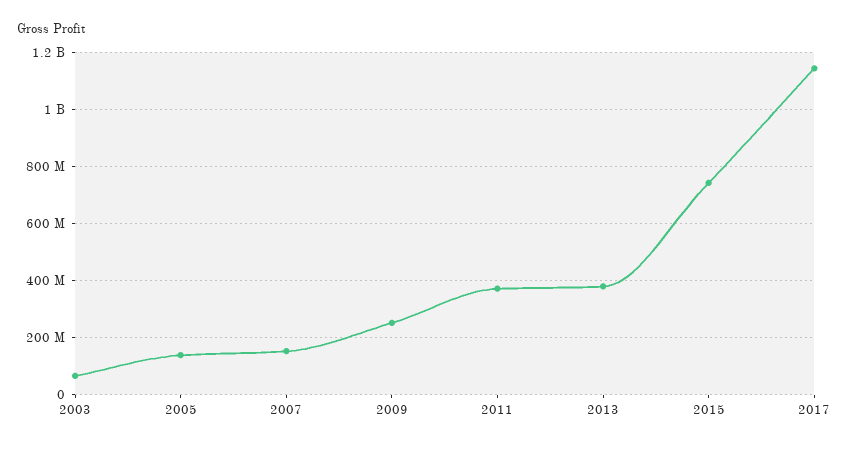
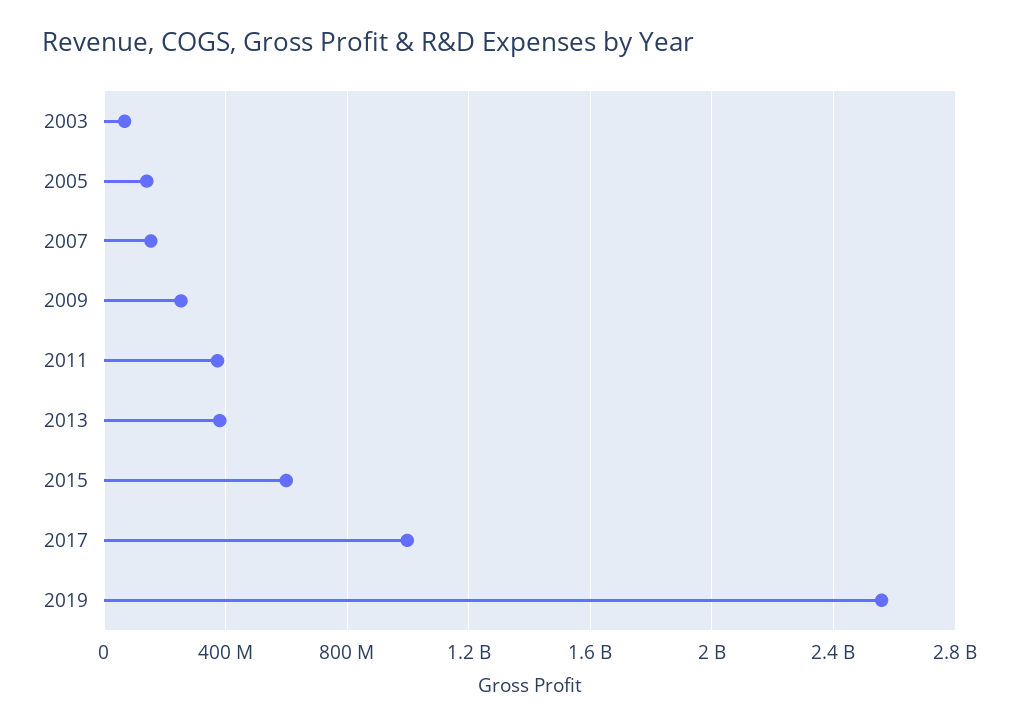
2015: 750000000 -> 600000000
2017: 1150000000 -> 1000000000
2019: none -> 2550000000

